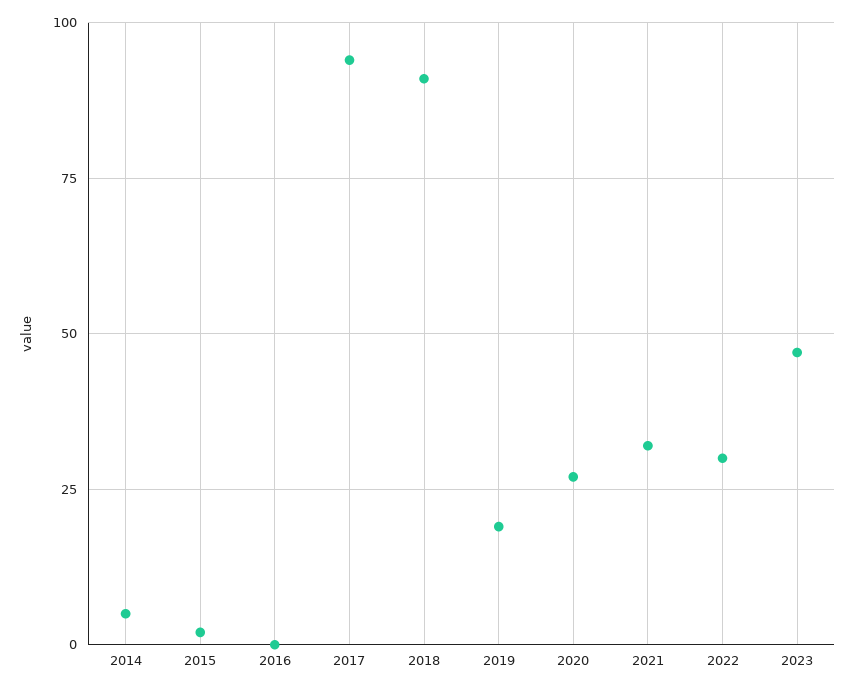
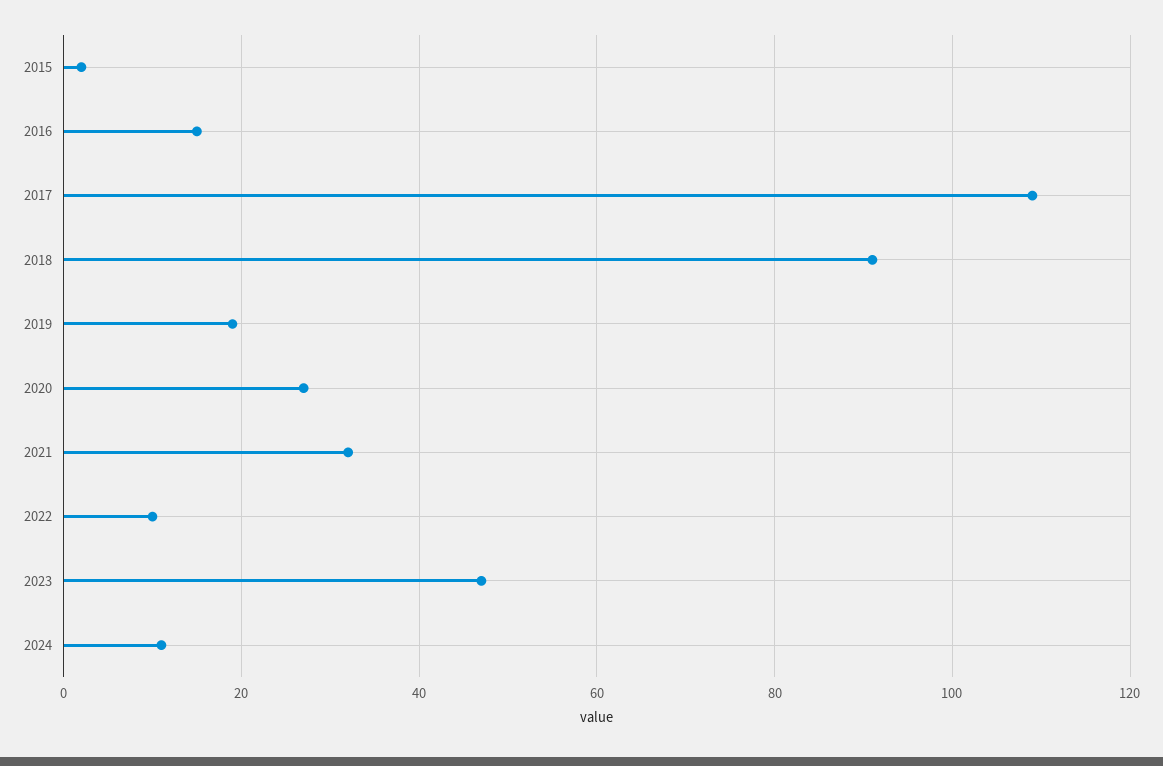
2014: 5 -> none
2016: 0 -> 15
2017: 95 -> 110
2022: 30 -> 10
2024: none -> 10

